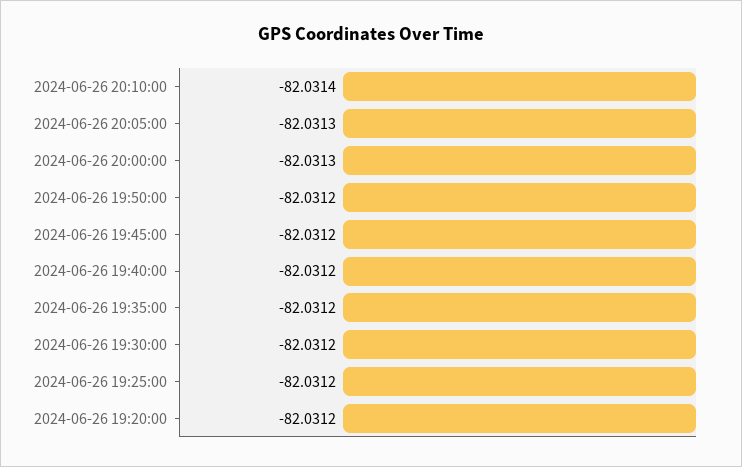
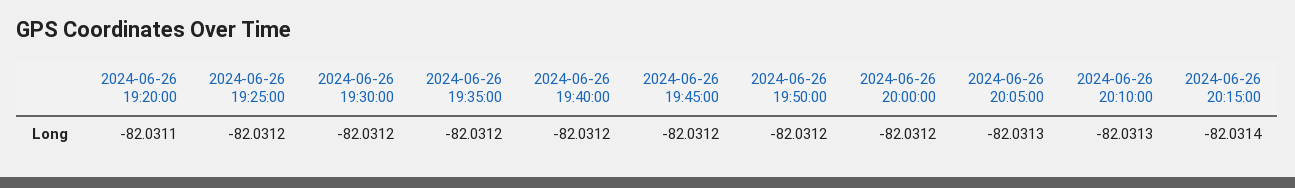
2024-06-26 20:10:00: -82.0314 -> -82.0313
2024-06-26 20:00:00: -82.0313 -> -82.0312
2024-06-26 19:20:00: -82.0312 -> -82.0311
2024-06-26 20:15:00: none -> -82.0314

